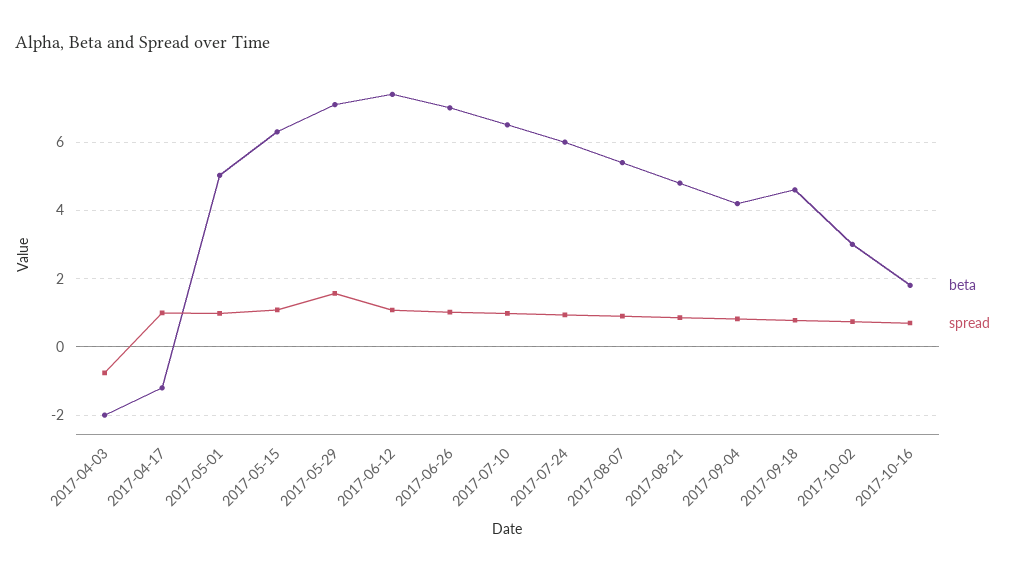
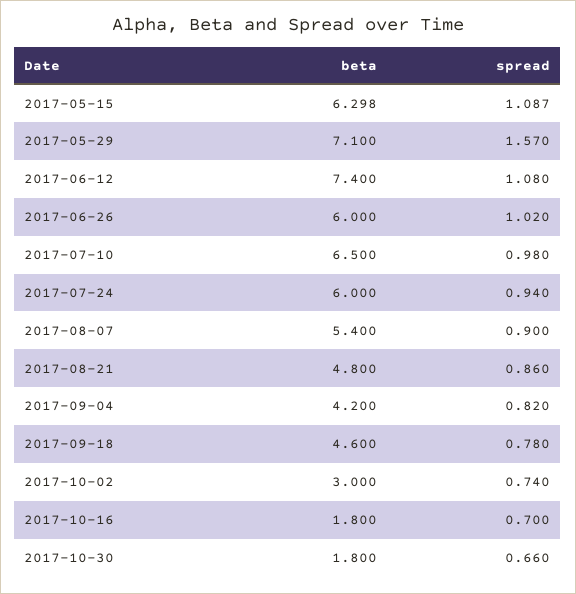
beta, 2017-04-03: -2 -> none
spread, 2017-04-03: -0.8 -> none
beta, 2017-04-17: -1.2 -> none
spread, 2017-04-17: 1 -> none
beta, 2017-05-01: 5 -> none
spread, 2017-05-01: 1 -> none
beta, 2017-06-26: 7 -> 6
beta, 2017-10-30: none -> 1.8
spread, 2017-10-30: none -> 0.66

